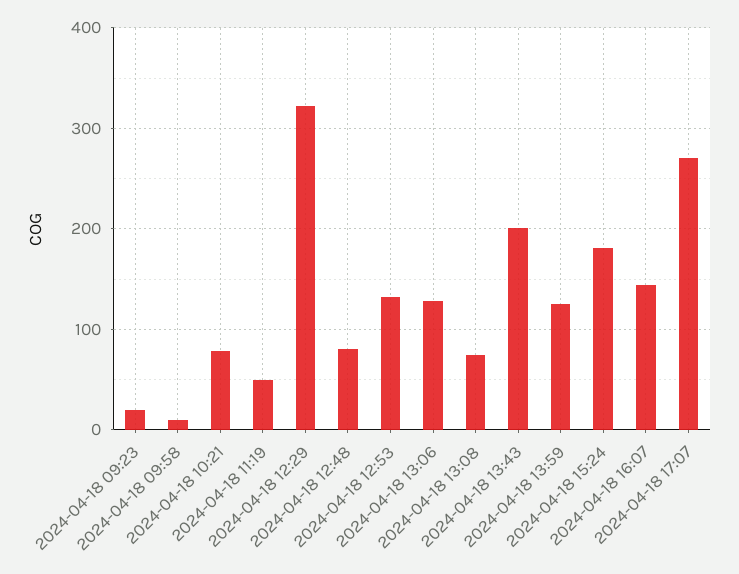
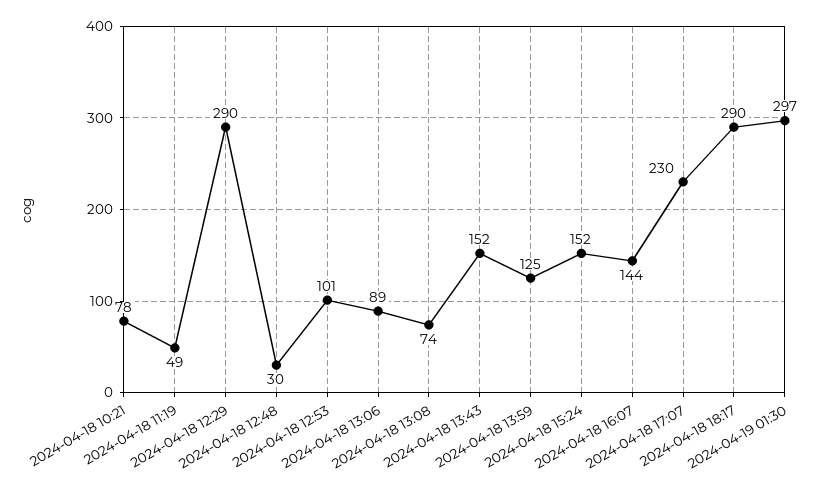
2024-04-18 09:23: 20 -> none
2024-04-18 09:58: 10 -> none
2024-04-18 12:29: 320 -> 290
2024-04-18 12:48: 80 -> 30
2024-04-18 12:53: 130 -> 101
2024-04-18 13:06: 130 -> 89
2024-04-18 13:43: 200 -> 152
2024-04-18 15:24: 180 -> 152
2024-04-18 17:07: 270 -> 230
2024-04-18 18:17: none -> 290
2024-04-19 01:30: none -> 297

